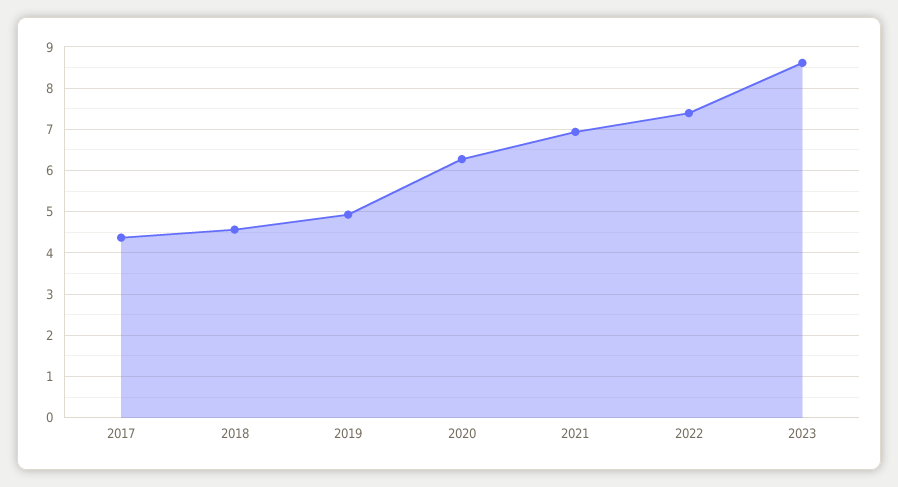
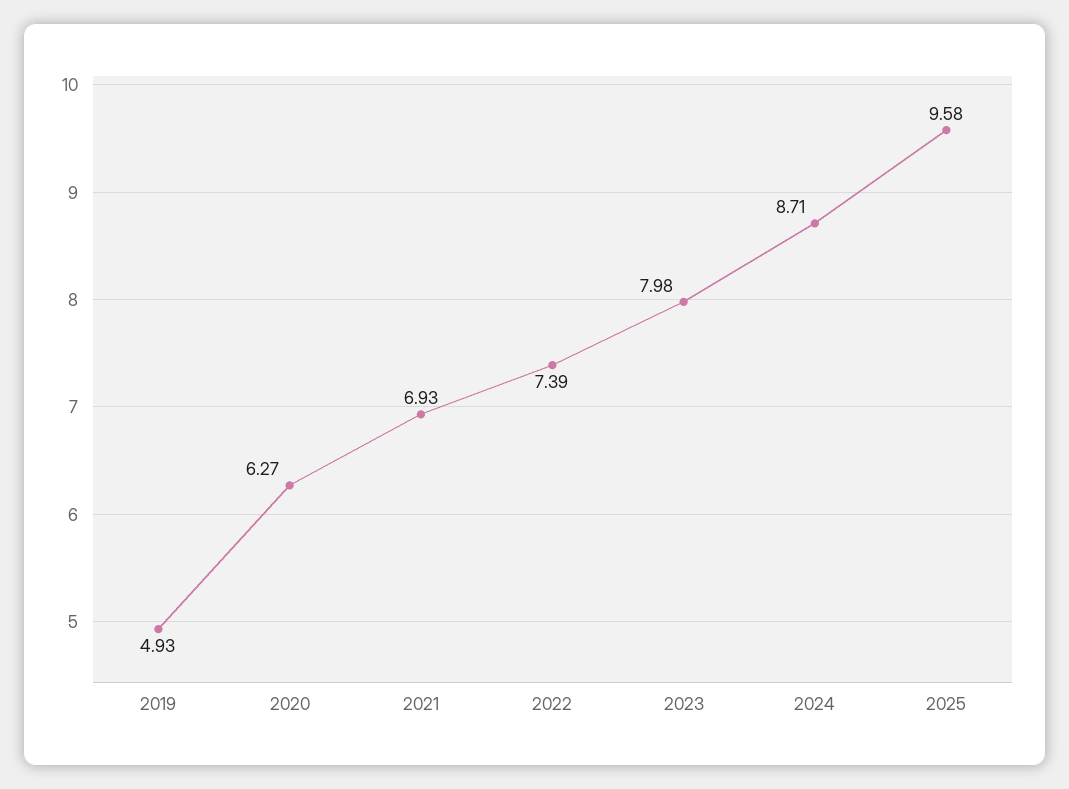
2017: 4.4 -> none
2018: 4.6 -> none
2023: 8.6 -> 7.98
2024: none -> 8.71
2025: none -> 9.58

